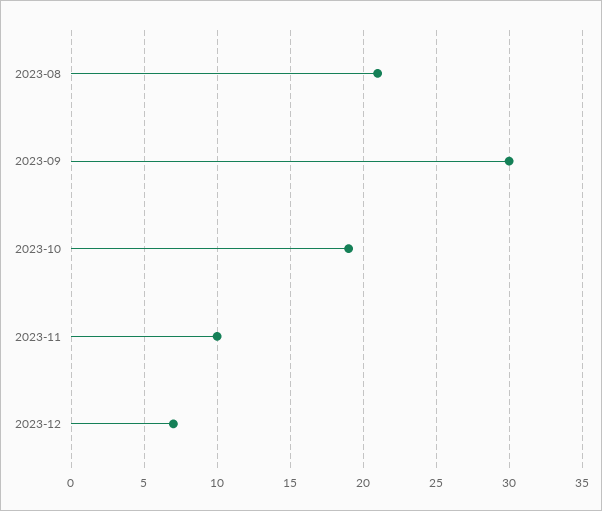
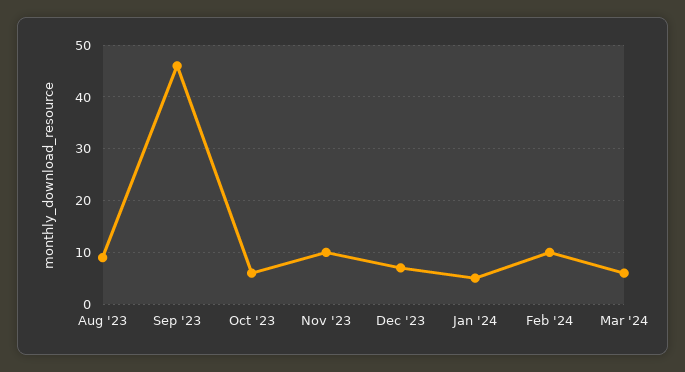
2023-08: 21 -> 10
2023-09: 30 -> 45
2023-10: 19 -> 5
Jan '24: none -> 5
Feb '24: none -> 10
Mar '24: none -> 5

